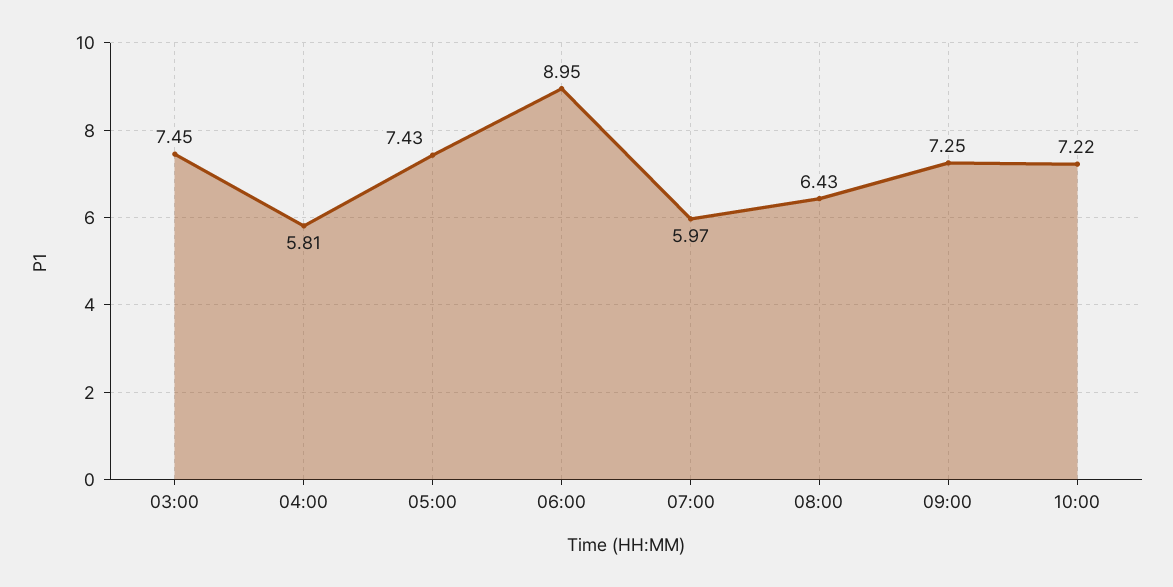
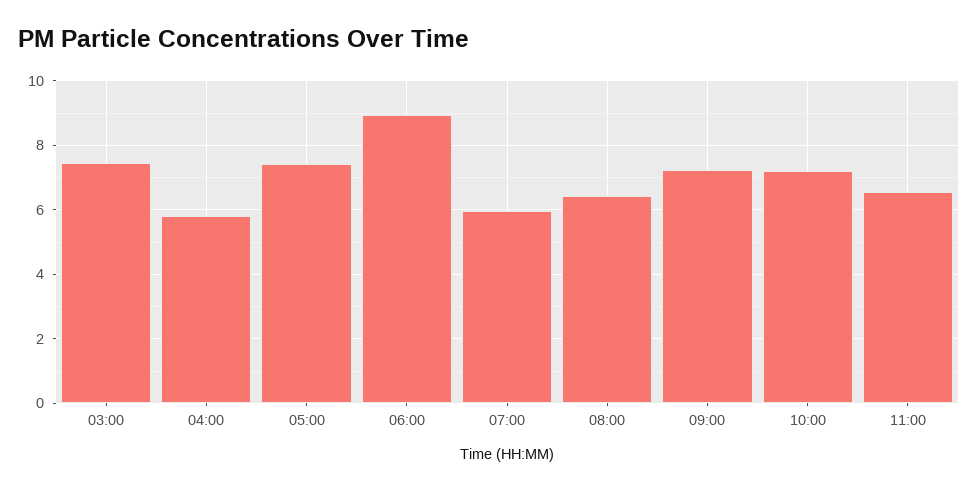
11:00: none -> 6.6

